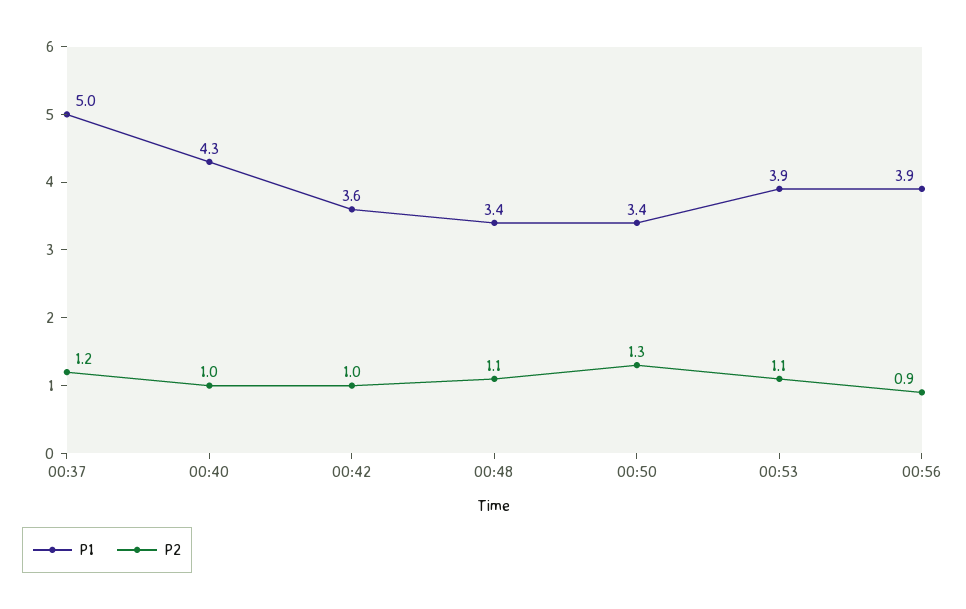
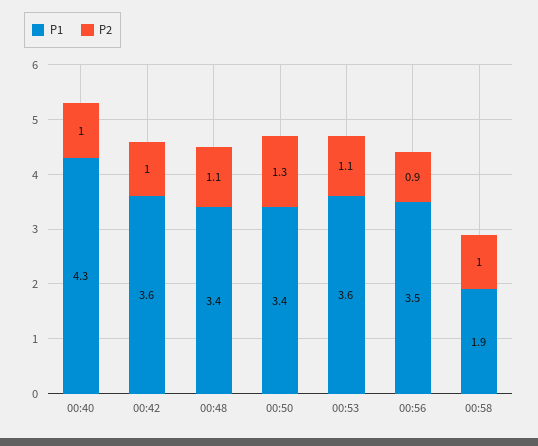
P1, 00:37: 5 -> none
P2, 00:37: 1.2 -> none
P1, 00:53: 3.9 -> 3.6
P1, 00:56: 3.9 -> 3.5
P1, 00:58: none -> 1.9
P2, 00:58: none -> 1

